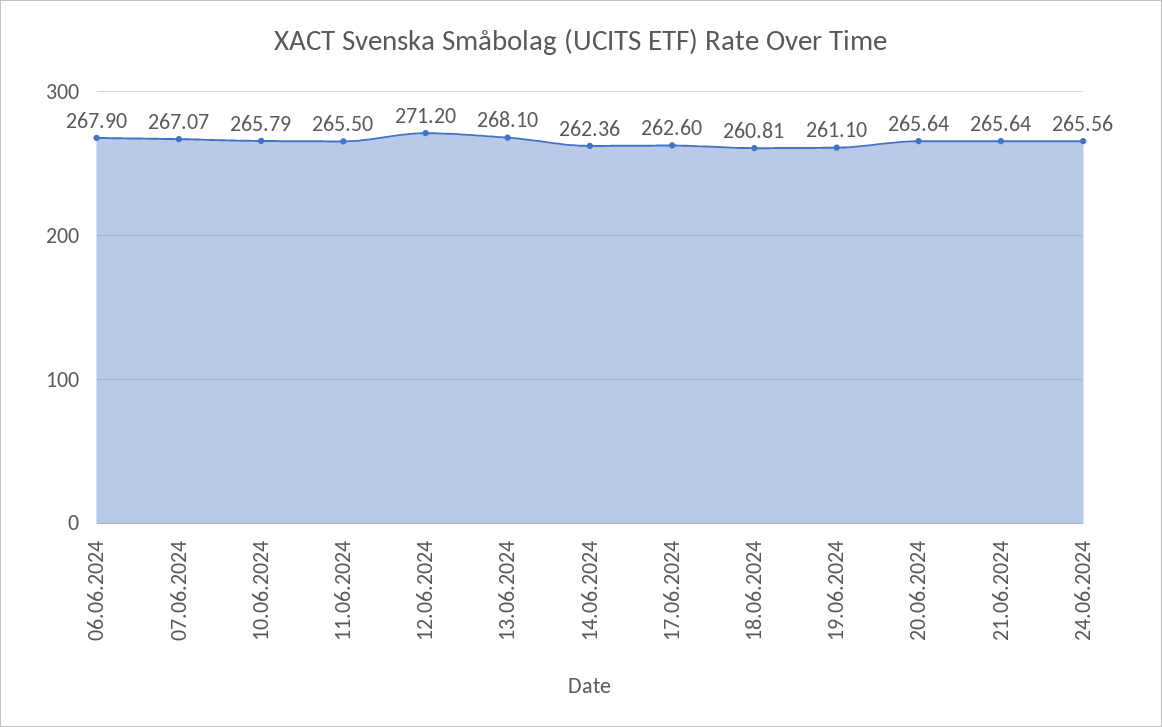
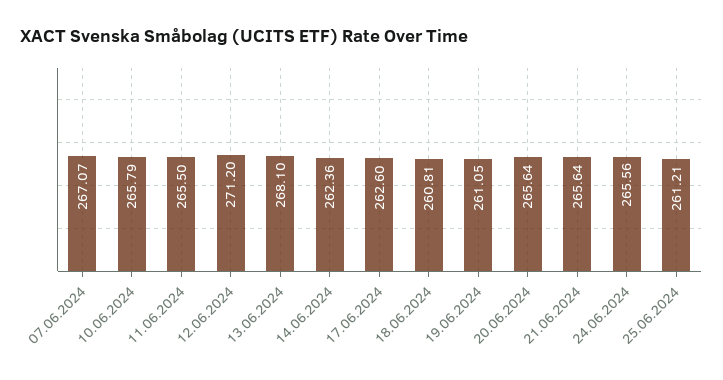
06.06.2024: 267.9 -> none
19.06.2024: 261.1 -> 261.05
25.06.2024: none -> 261.21

